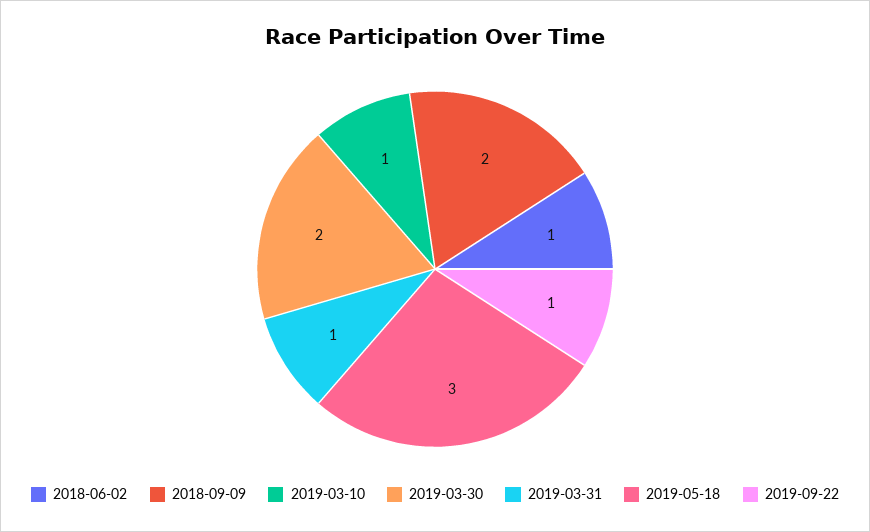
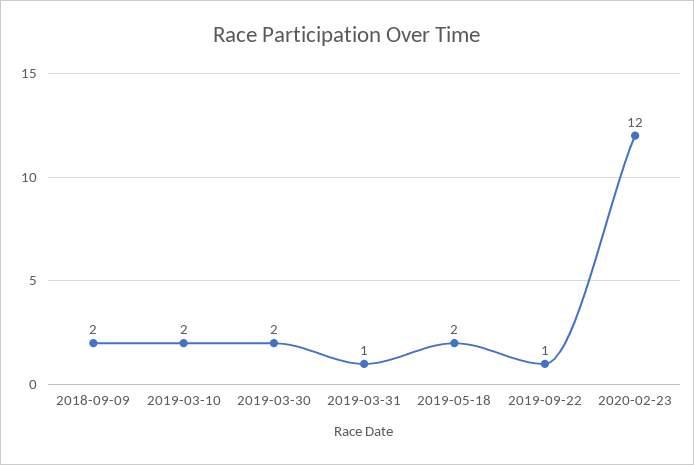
2018-06-02: 1 -> none
2019-03-10: 1 -> 2
2019-05-18: 3 -> 2
2020-02-23: none -> 12

